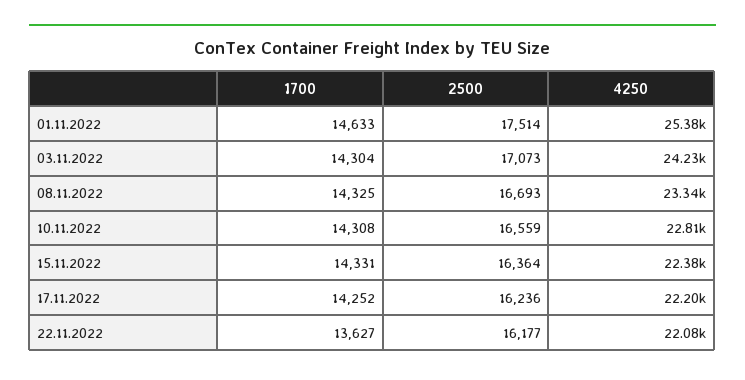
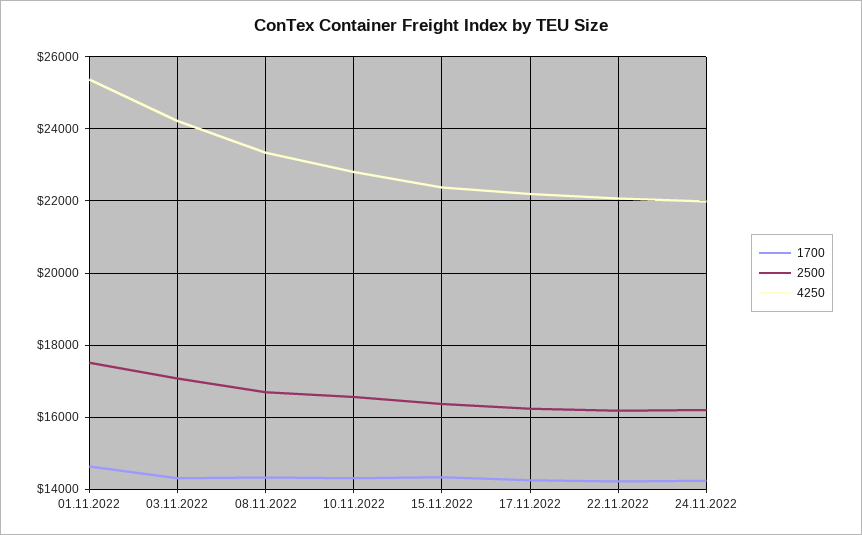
1700, 22.11.2022: 13627 -> 14200
1700, 24.11.2022: none -> 14200
2500, 24.11.2022: none -> 16200
4250, 24.11.2022: none -> 22000

